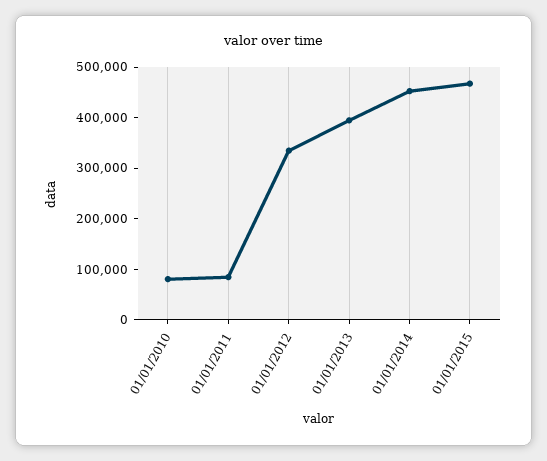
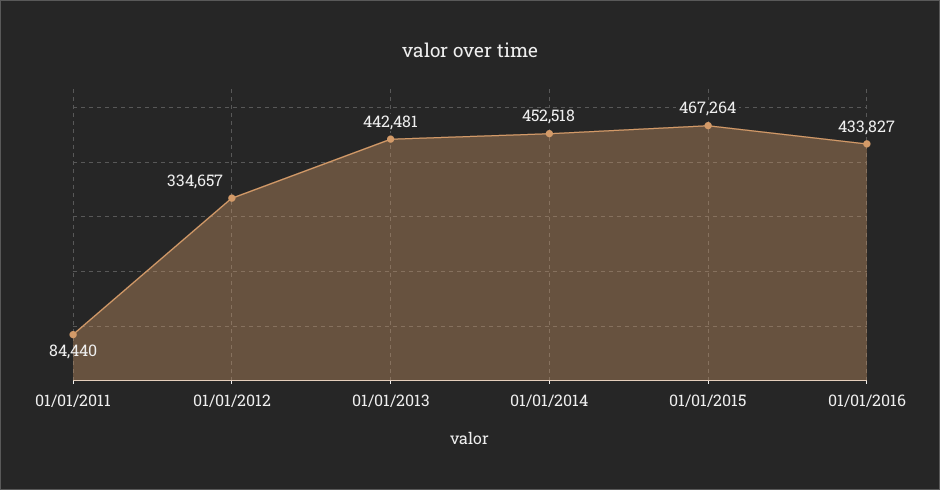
01/01/2010: 80000 -> none
01/01/2013: 400000 -> 442481
01/01/2016: none -> 433827

